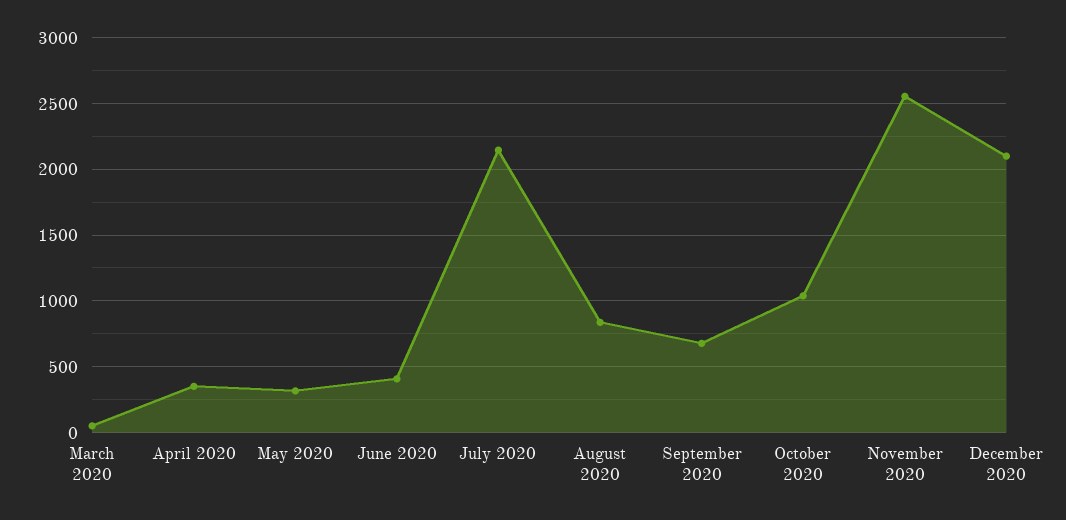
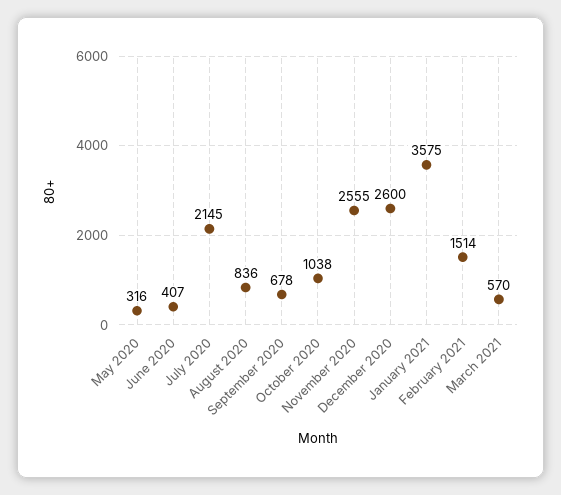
March 2020: 50 -> none
April 2020: 350 -> none
December 2020: 2100 -> 2600
January 2021: none -> 3575
February 2021: none -> 1514
March 2021: none -> 570

